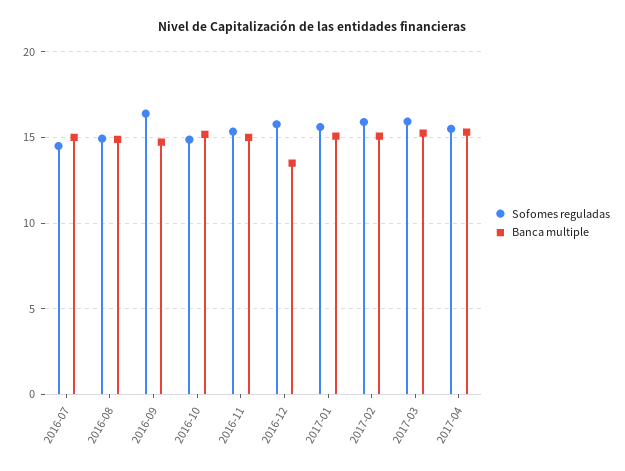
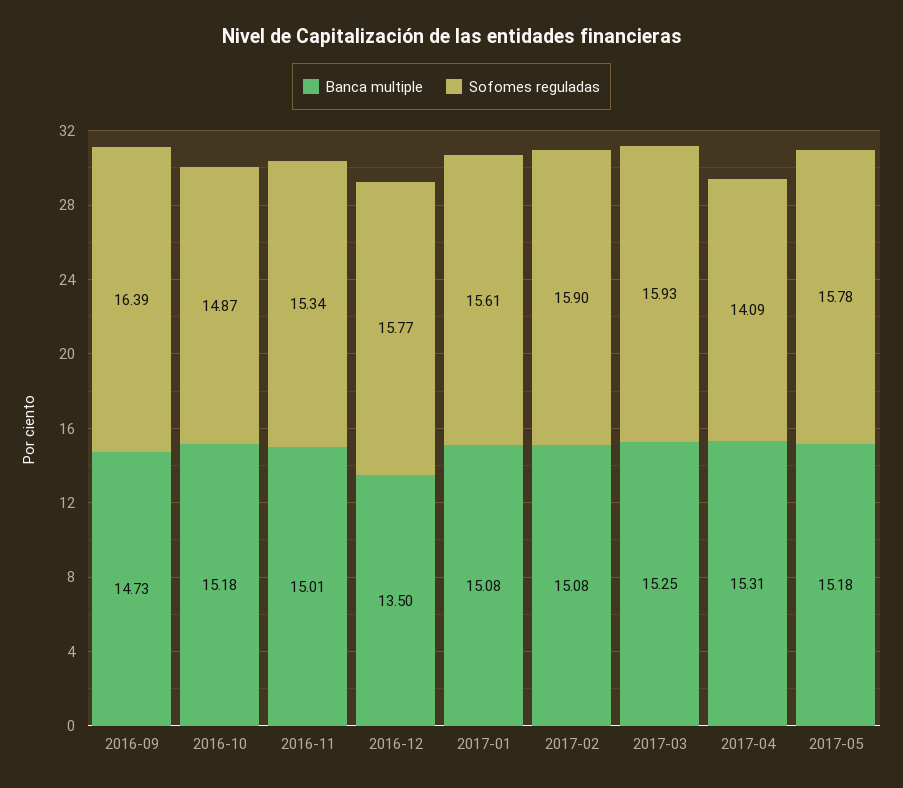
Sofomes reguladas, 2016-07: 14.5 -> none
Banca multiple, 2016-07: 15 -> none
Sofomes reguladas, 2016-08: 15 -> none
Banca multiple, 2016-08: 15 -> none
Sofomes reguladas, 2017-04: 15.5 -> 14.09
Banca multiple, 2017-05: none -> 15.18
Sofomes reguladas, 2017-05: none -> 15.78

